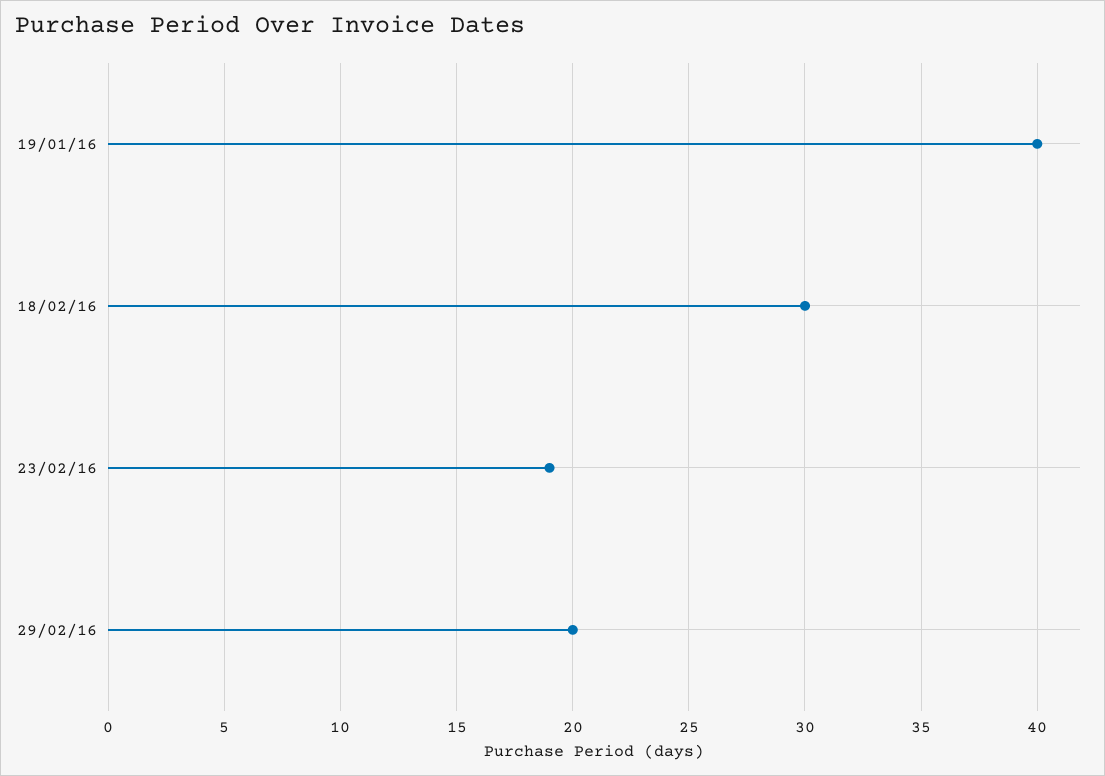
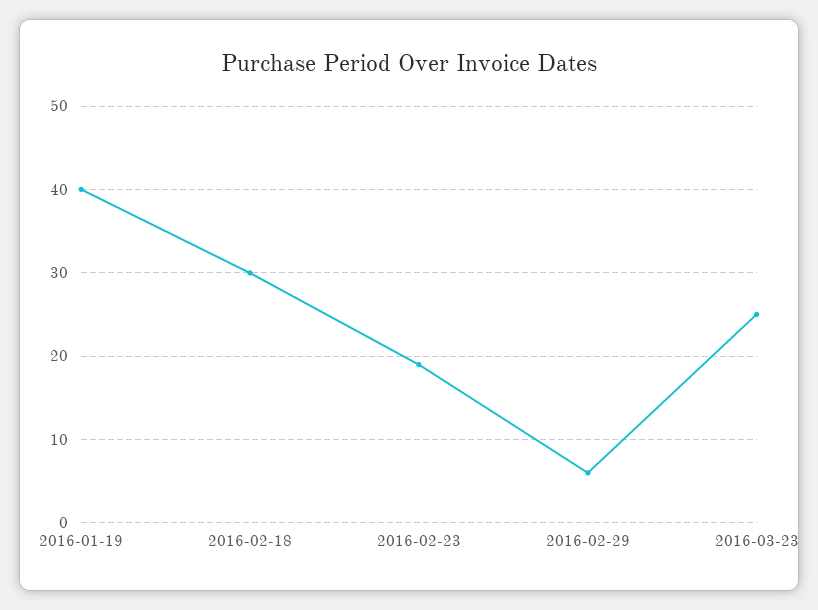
29/02/16: 20 -> 6
2016-03-23: none -> 25

